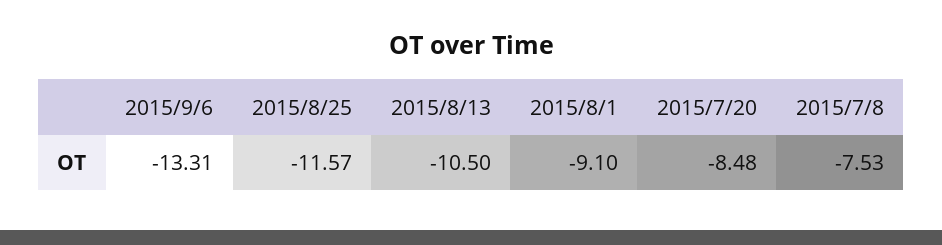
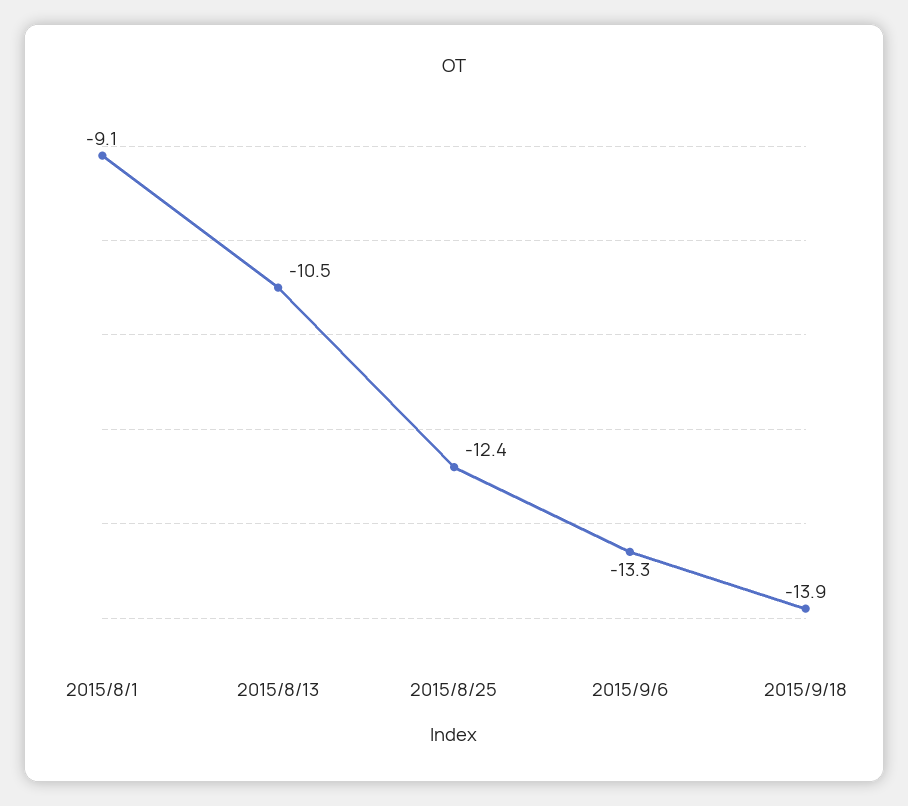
2015/8/25: -11.57 -> -12.4
2015/7/20: -8.48 -> none
2015/7/8: -7.53 -> none
2015/9/18: none -> -13.9

